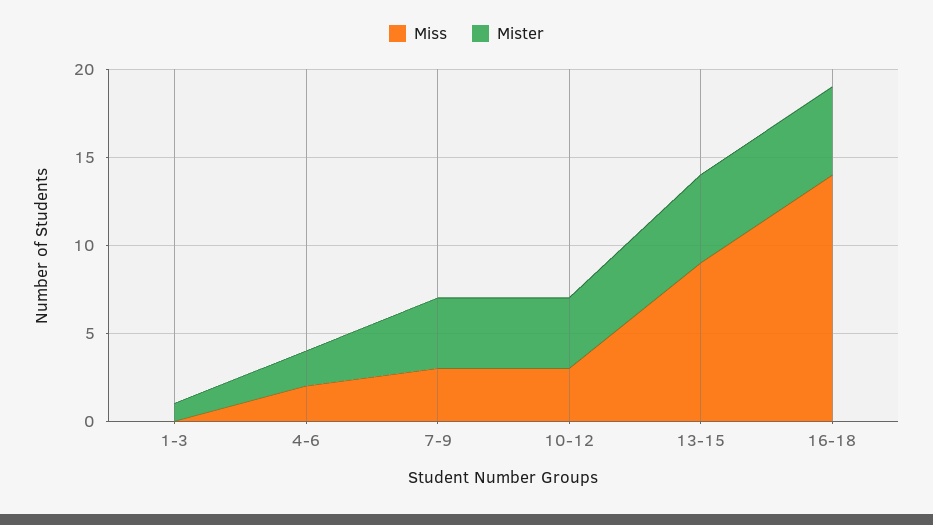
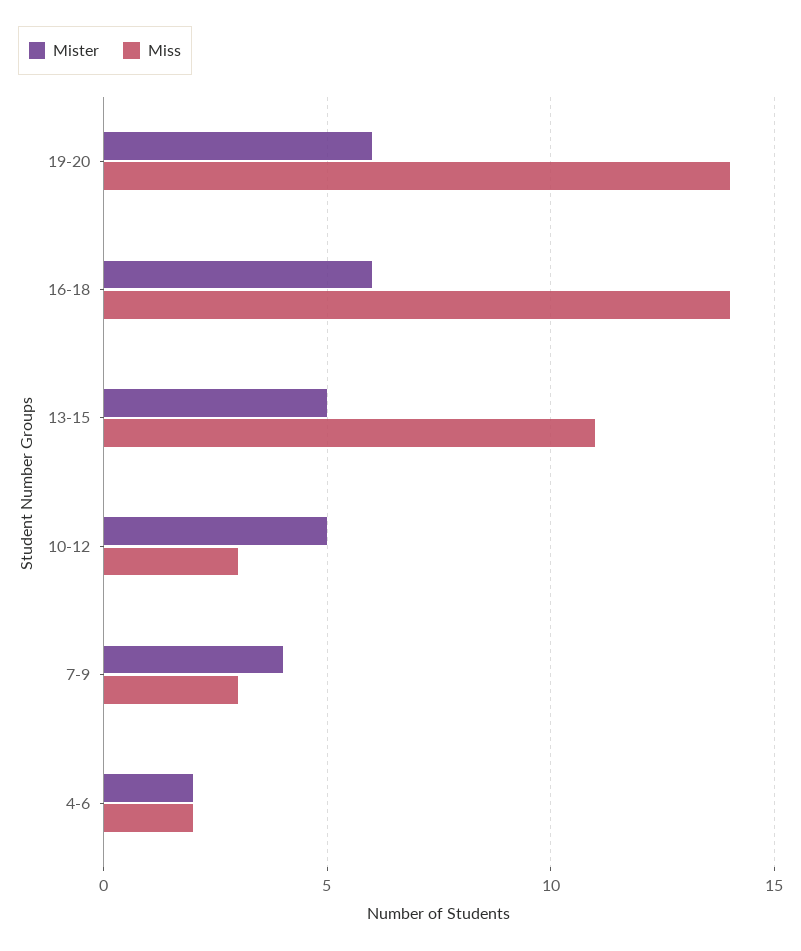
Miss, 1-3: 0 -> none
Mister, 1-3: 1 -> none
Mister, 10-12: 4 -> 5
Miss, 13-15: 9 -> 11
Mister, 16-18: 5 -> 6
Mister, 19-20: none -> 6
Miss, 19-20: none -> 14

